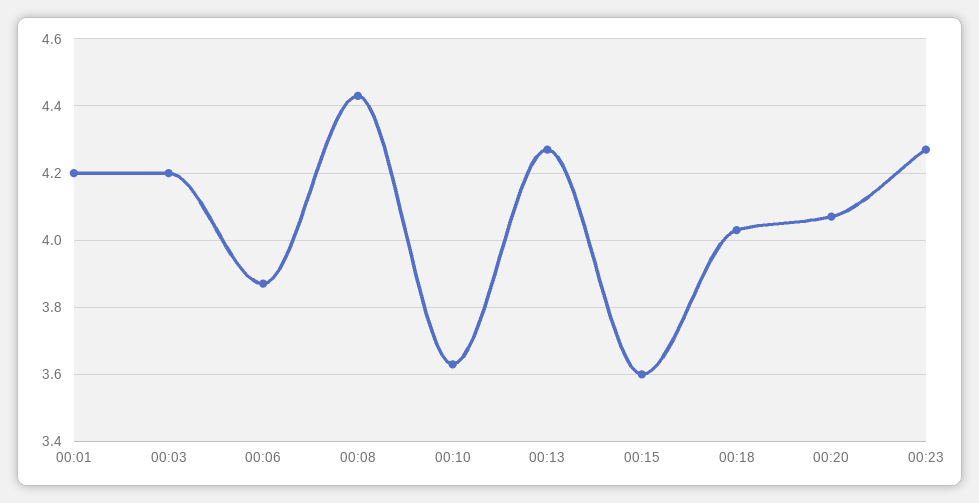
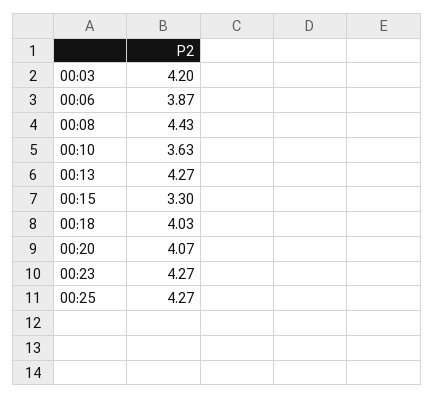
00:01: 4.2 -> none
00:15: 3.6 -> 3.3
00:25: none -> 4.27

